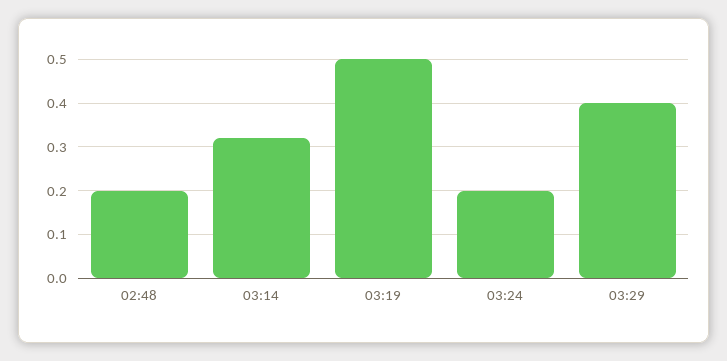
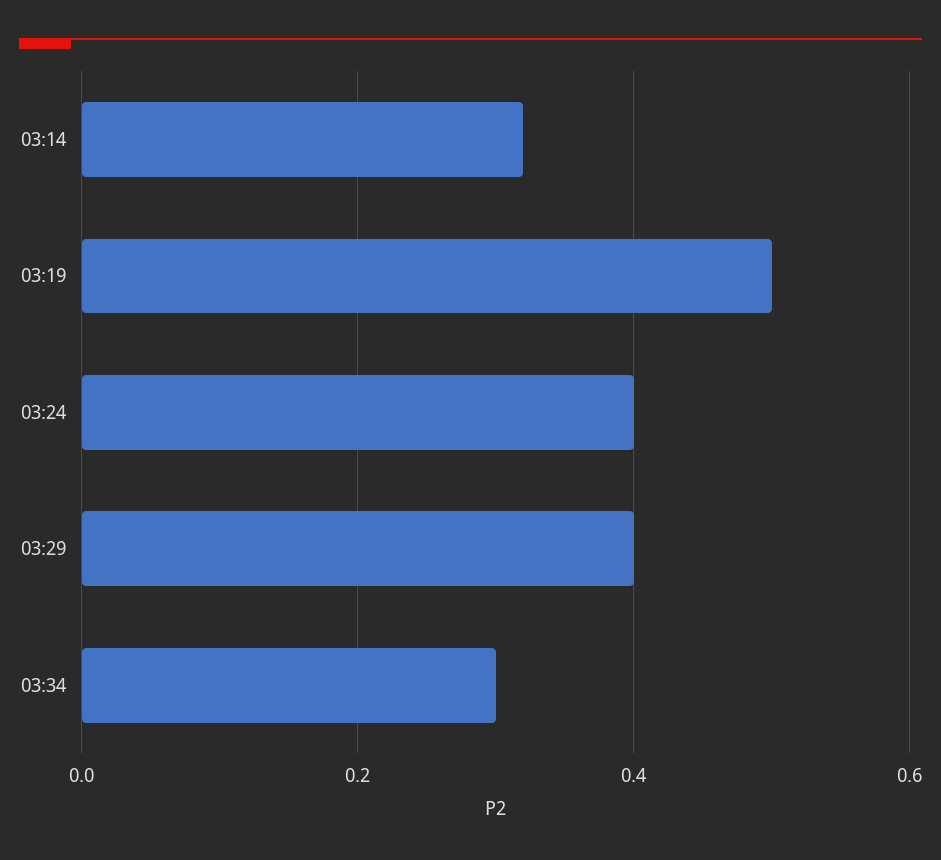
02:48: 0.2 -> none
03:24: 0.2 -> 0.4
03:34: none -> 0.3

